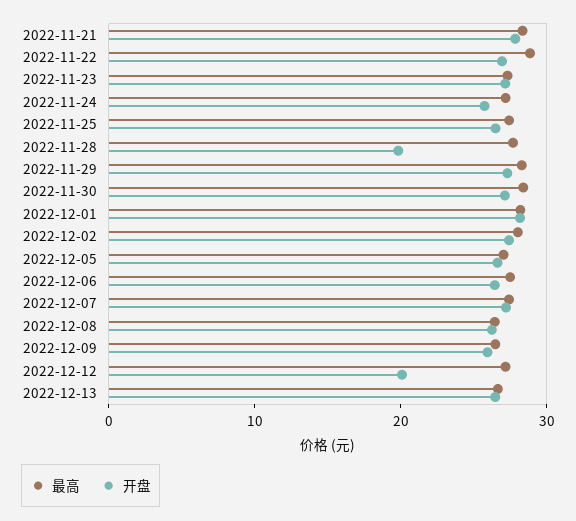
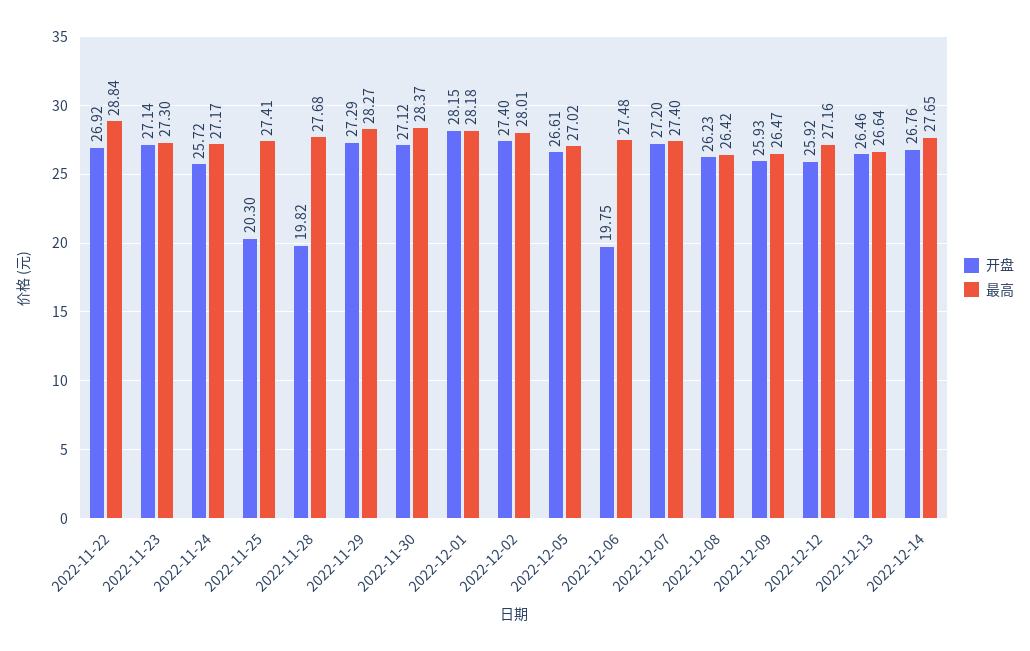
最高, 2022-11-21: 28 -> none
开盘, 2022-11-21: 28 -> none
开盘, 2022-11-25: 26 -> 20.3
开盘, 2022-12-06: 26 -> 19.75
开盘, 2022-12-12: 20 -> 25.92
开盘, 2022-12-14: none -> 26.76
最高, 2022-12-14: none -> 27.65

